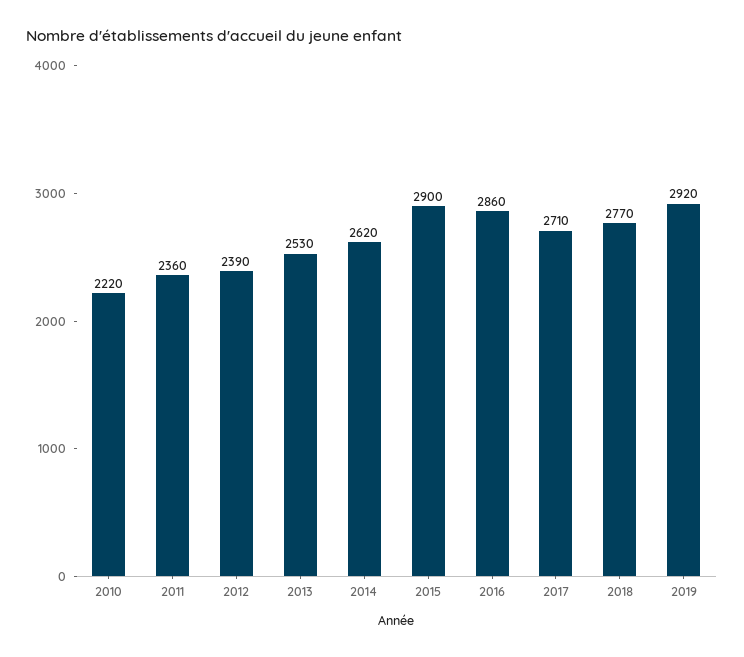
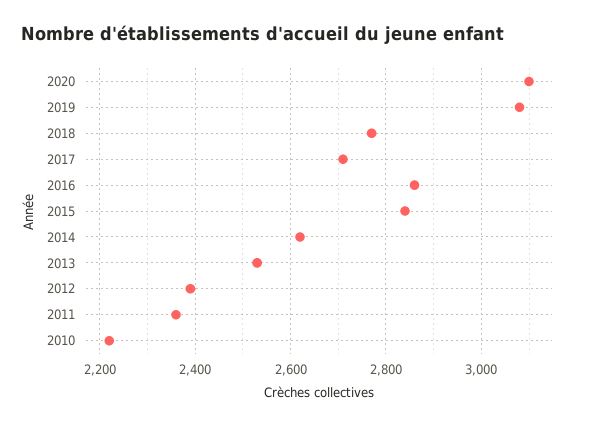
2015: 2900 -> 2840
2019: 2920 -> 3080
2020: none -> 3100

